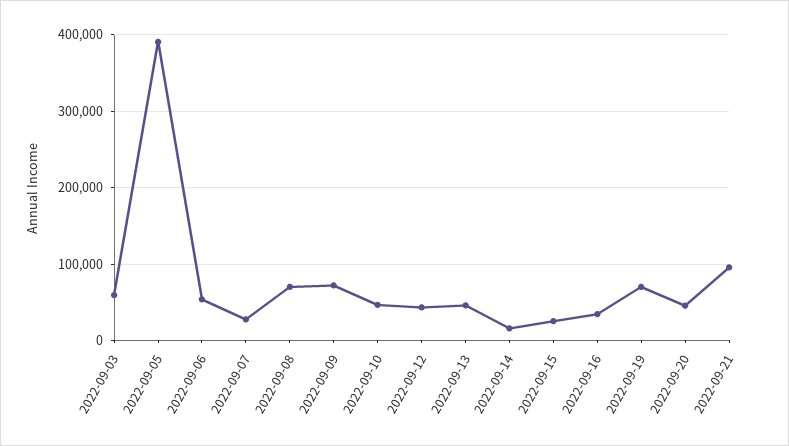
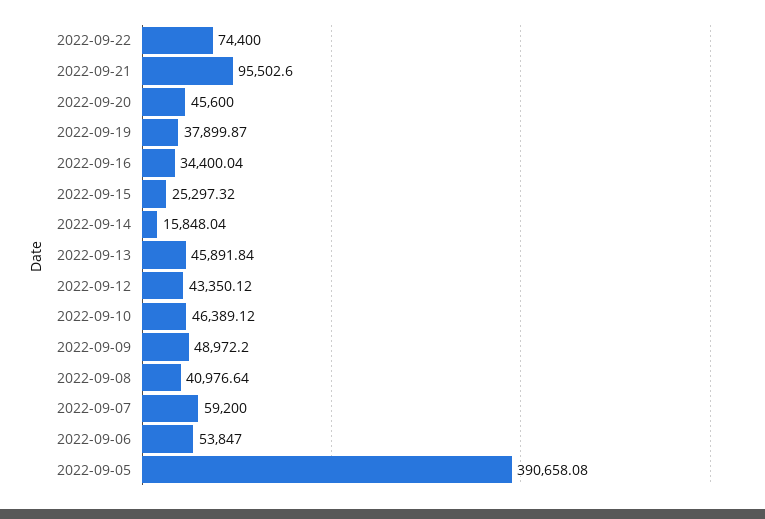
2022-09-03: 60000 -> none
2022-09-07: 30000 -> 59200
2022-09-08: 70000 -> 40976.64
2022-09-09: 70000 -> 48972.2
2022-09-19: 70000 -> 37899.87
2022-09-22: none -> 74400

